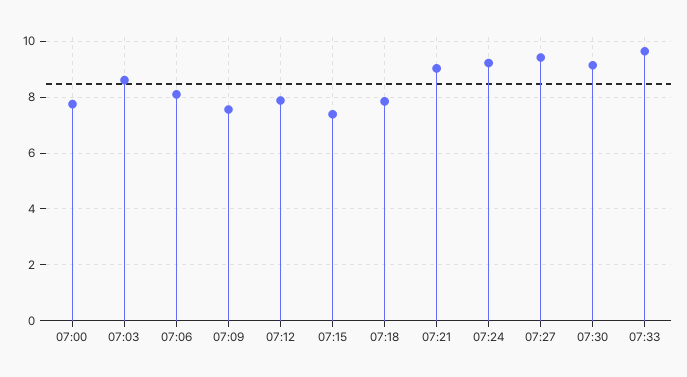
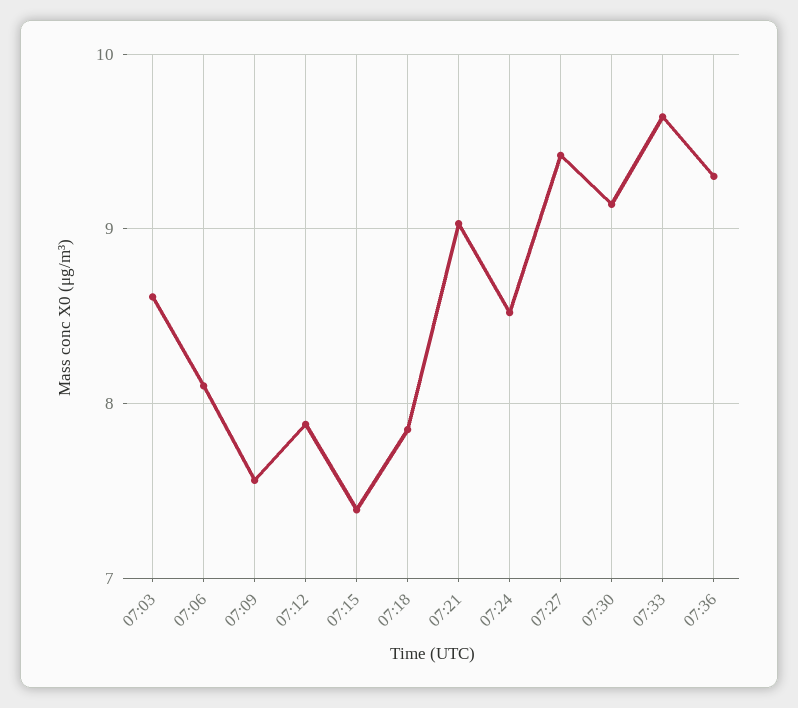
07:00: 7.75 -> none
07:24: 9.25 -> 8.5
07:36: none -> 9.3

